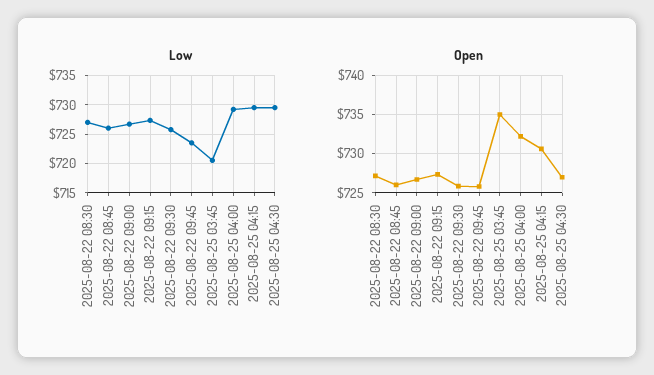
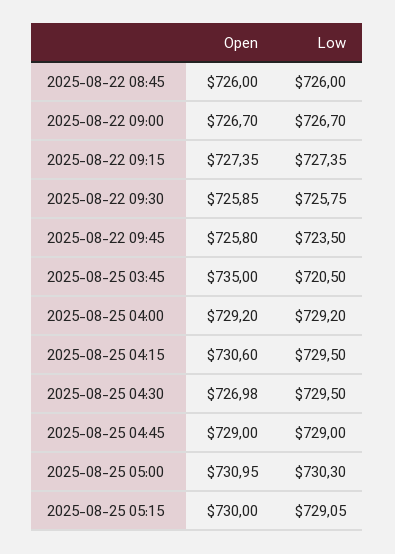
Low, 2025-08-22 08:30: 727.5 -> none
Open, 2025-08-22 08:30: 727 -> none
Open, 2025-08-25 04:00: 732 -> 729.2
Open, 2025-08-25 04:45: none -> 729
Low, 2025-08-25 04:45: none -> 729
Open, 2025-08-25 05:00: none -> 730.95
Low, 2025-08-25 05:00: none -> 730.3
Open, 2025-08-25 05:15: none -> 730
Low, 2025-08-25 05:15: none -> 729.05

